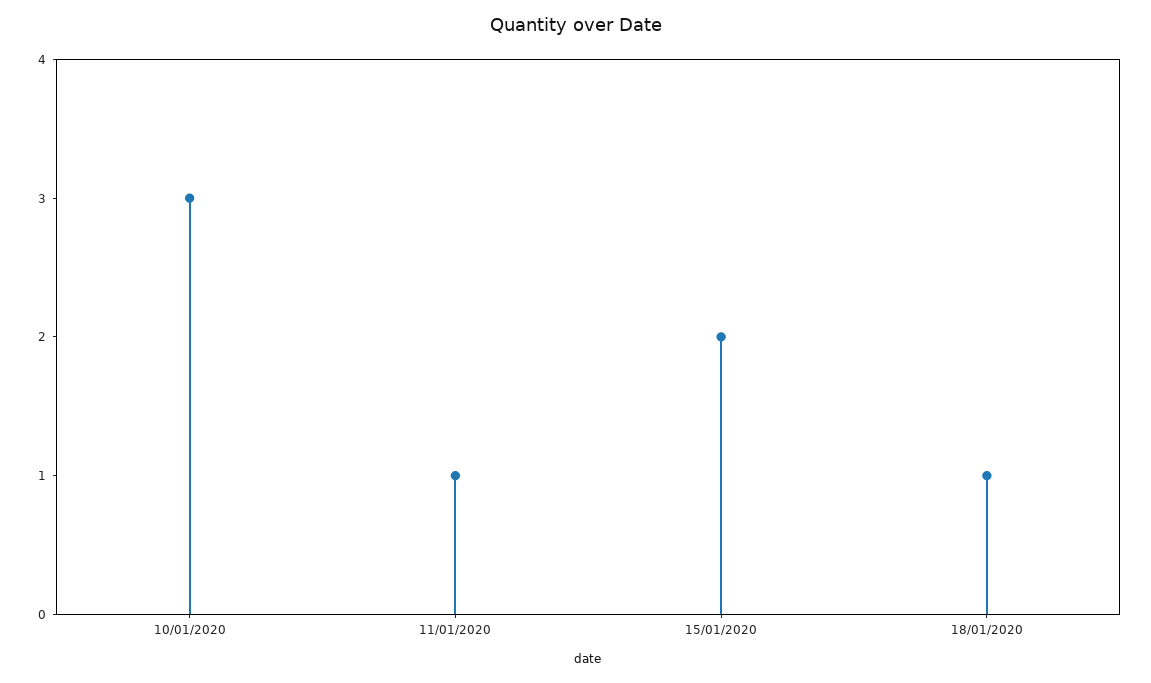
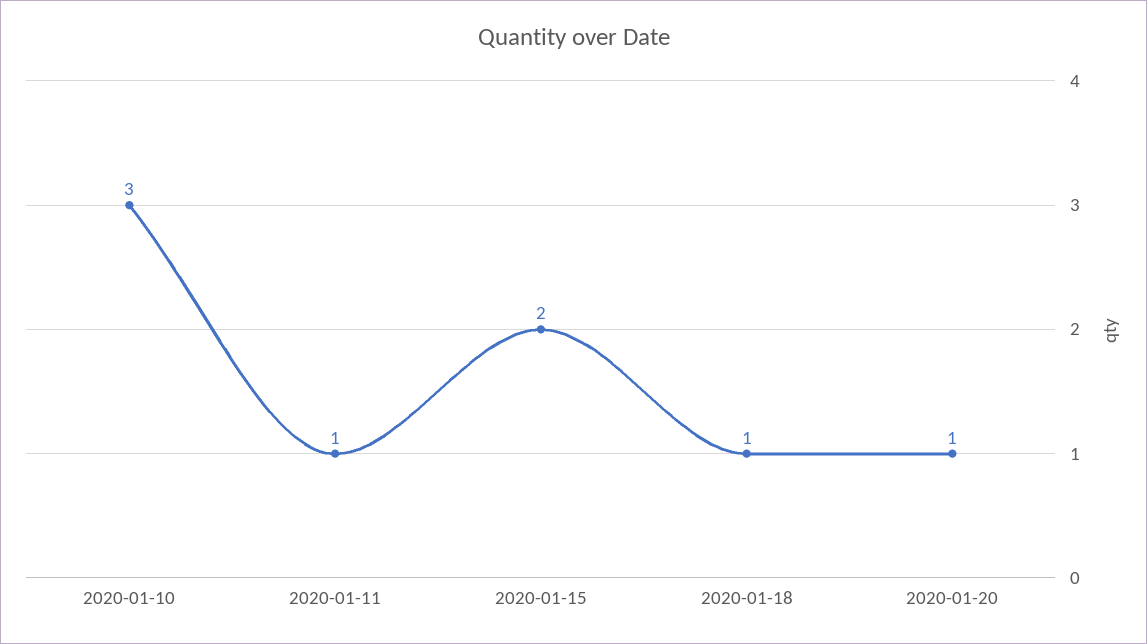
2020-01-20: none -> 1

